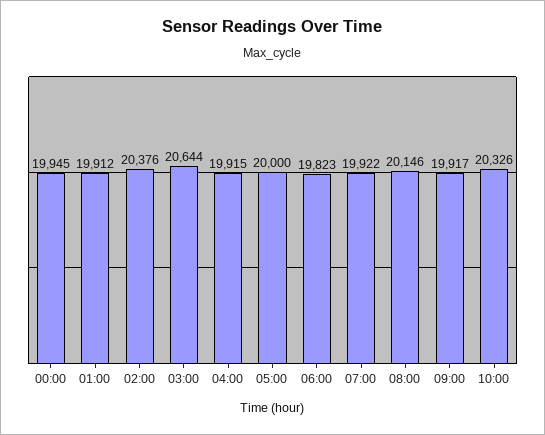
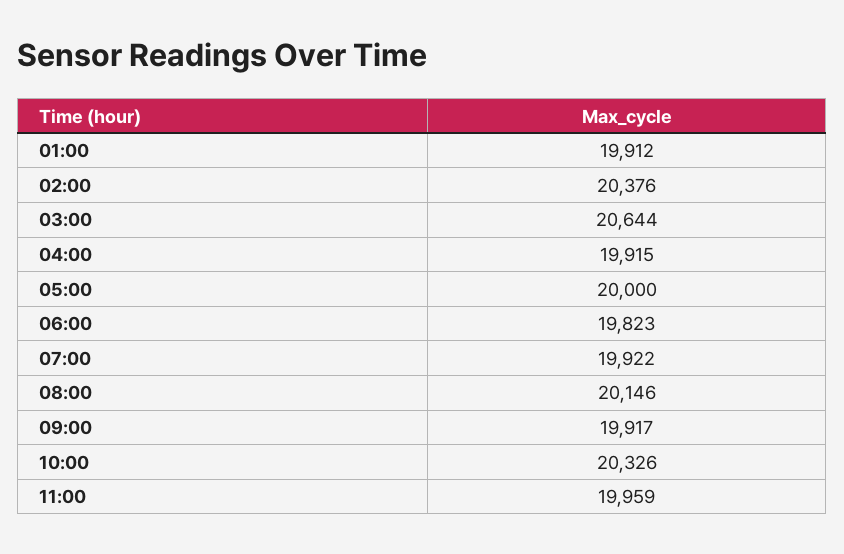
00:00: 19945 -> none
11:00: none -> 19959

